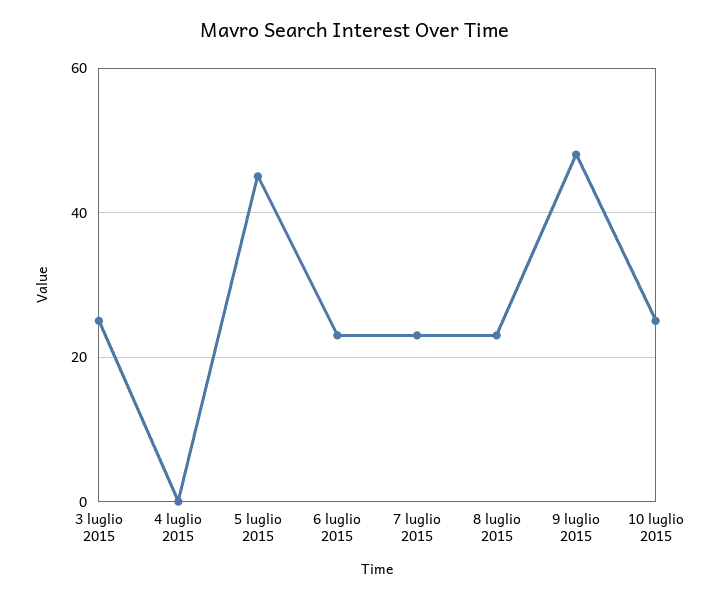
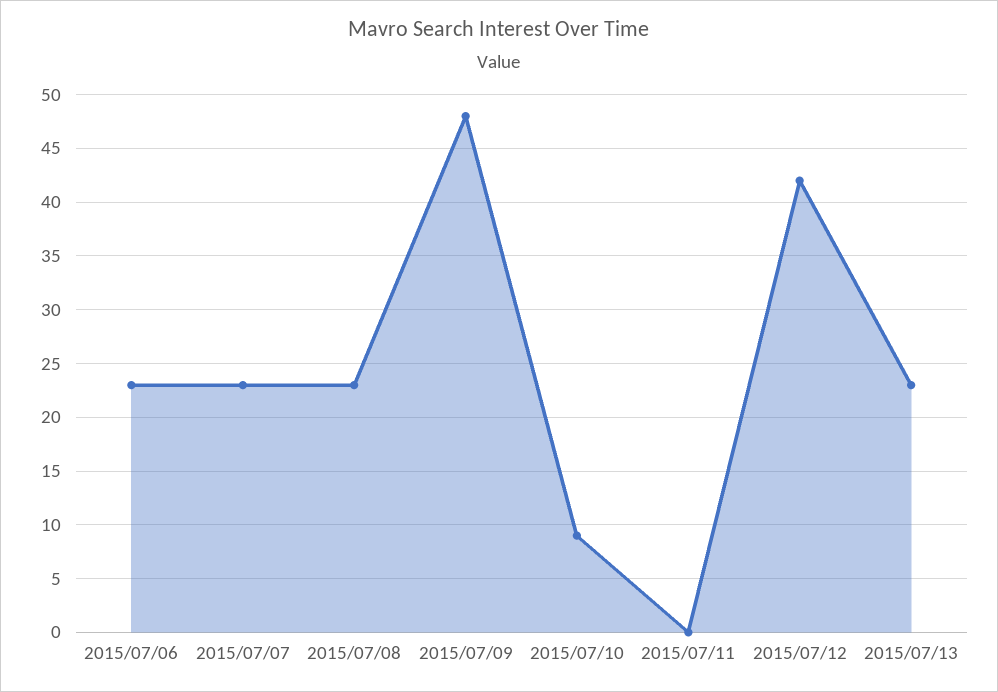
3 luglio 2015: 25 -> none
4 luglio 2015: 0 -> none
5 luglio 2015: 45 -> none
10 luglio 2015: 25 -> 9
2015/07/11: none -> 0
2015/07/12: none -> 42
2015/07/13: none -> 23

